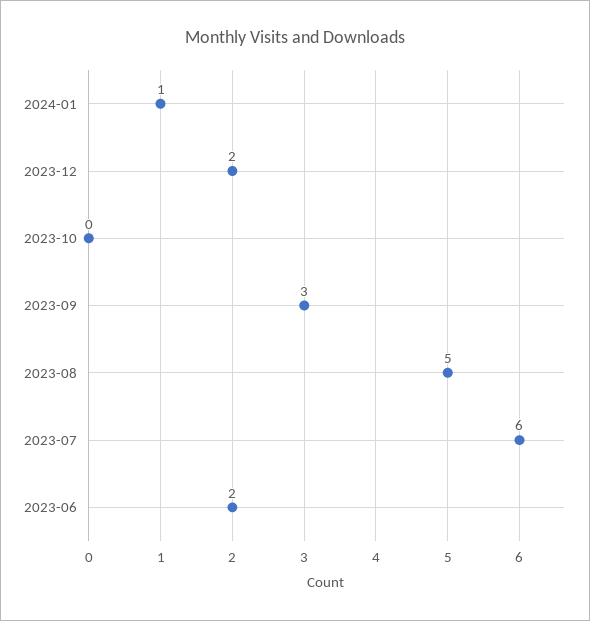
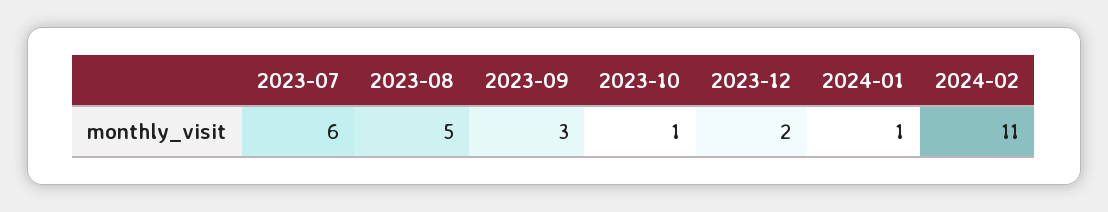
2023-10: 0 -> 1
2023-06: 2 -> none
2024-02: none -> 11

